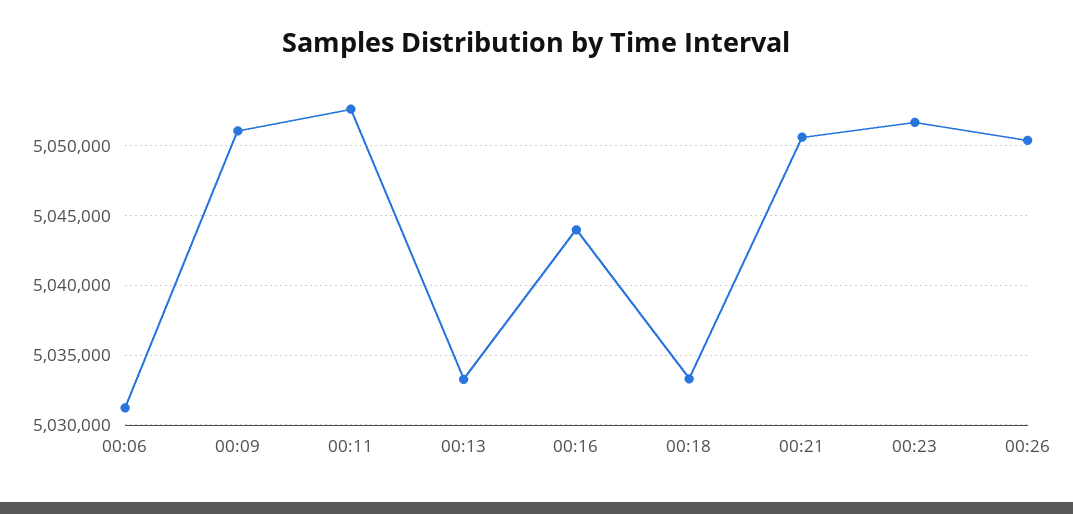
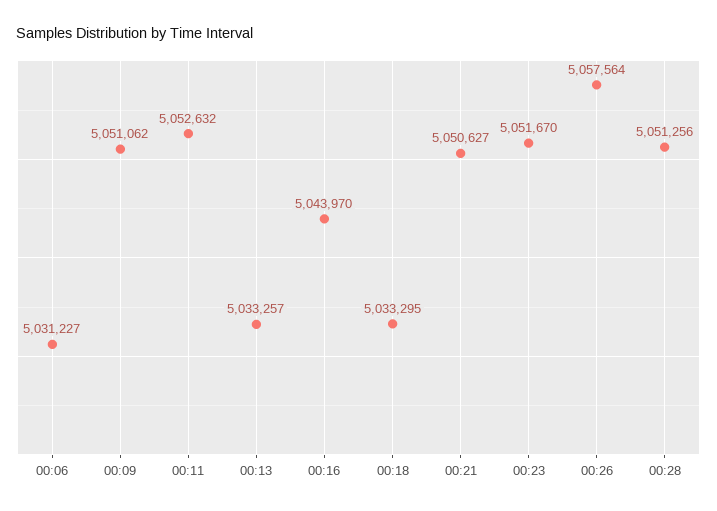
00:26: 5050500 -> 5057564
00:28: none -> 5051256

